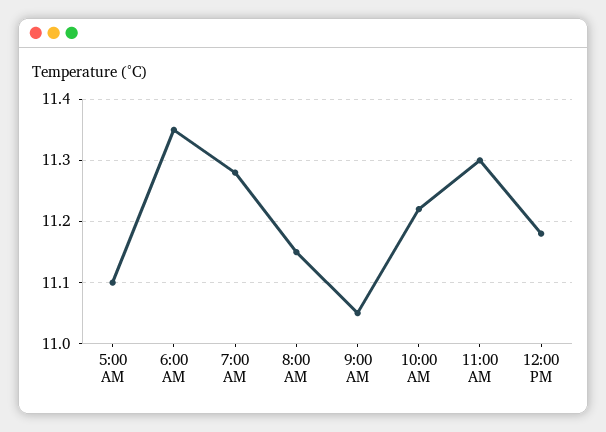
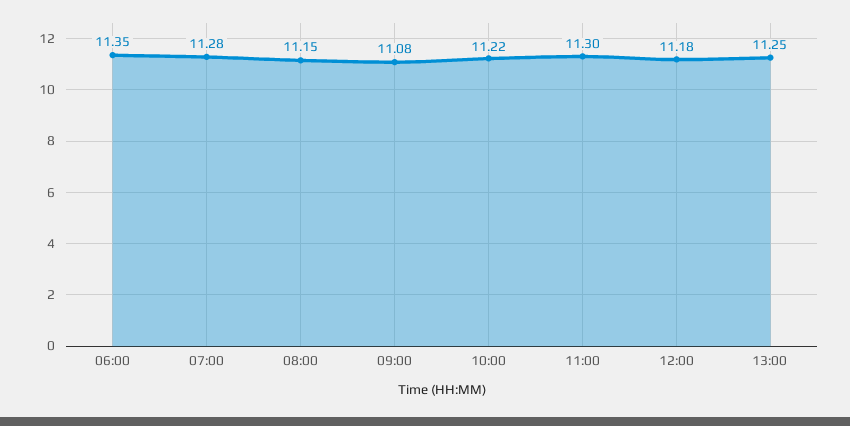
5:00 AM: 11.1 -> none
9:00 AM: 11.05 -> 11.08
13:00: none -> 11.25

